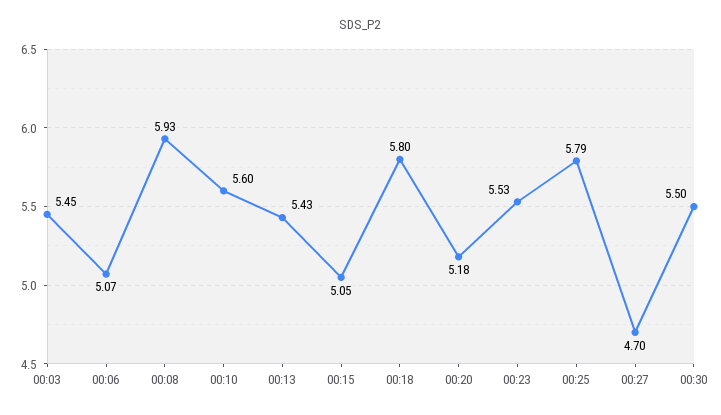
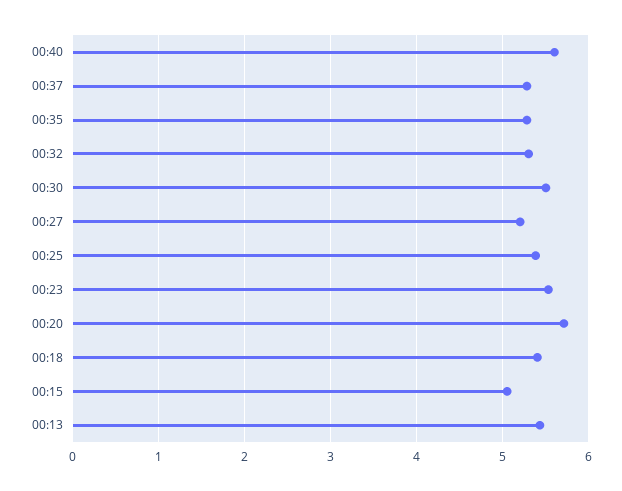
00:03: 5.45 -> none
00:06: 5.07 -> none
00:08: 5.93 -> none
00:10: 5.6 -> none
00:18: 5.8 -> 5.4
00:20: 5.18 -> 5.7
00:25: 5.79 -> 5.4
00:27: 4.7 -> 5.2
00:40: none -> 5.6
00:37: none -> 5.3
00:35: none -> 5.3
00:32: none -> 5.3

